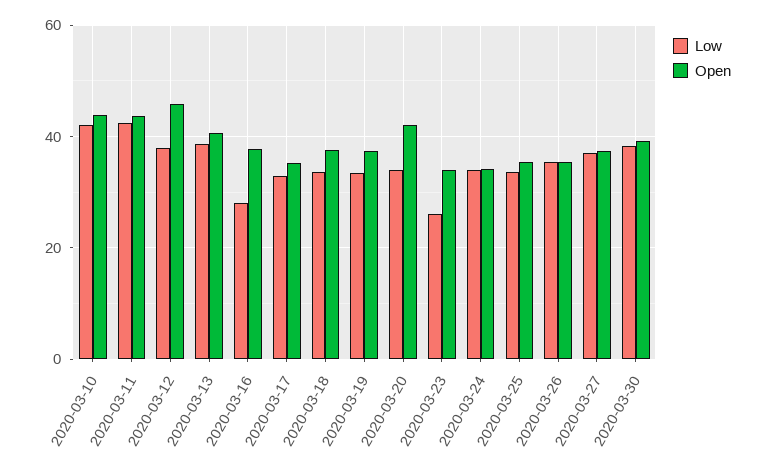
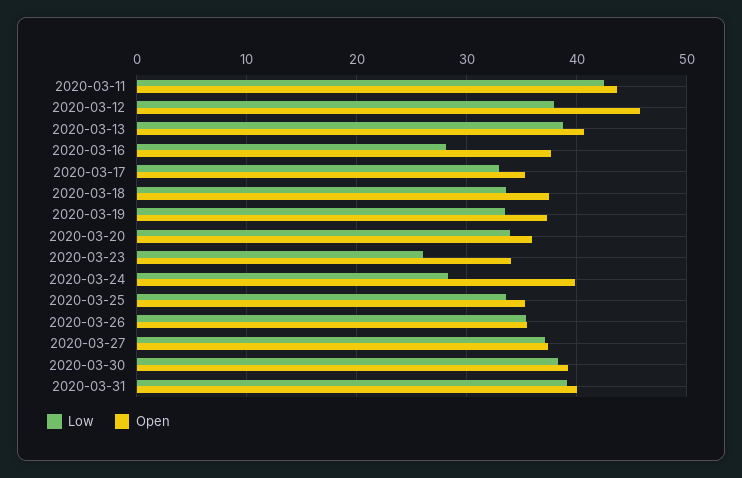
Low, 2020-03-10: 42 -> none
Open, 2020-03-10: 44 -> none
Open, 2020-03-20: 42 -> 36
Low, 2020-03-24: 34 -> 28
Open, 2020-03-24: 34 -> 40
Low, 2020-03-31: none -> 39
Open, 2020-03-31: none -> 40

